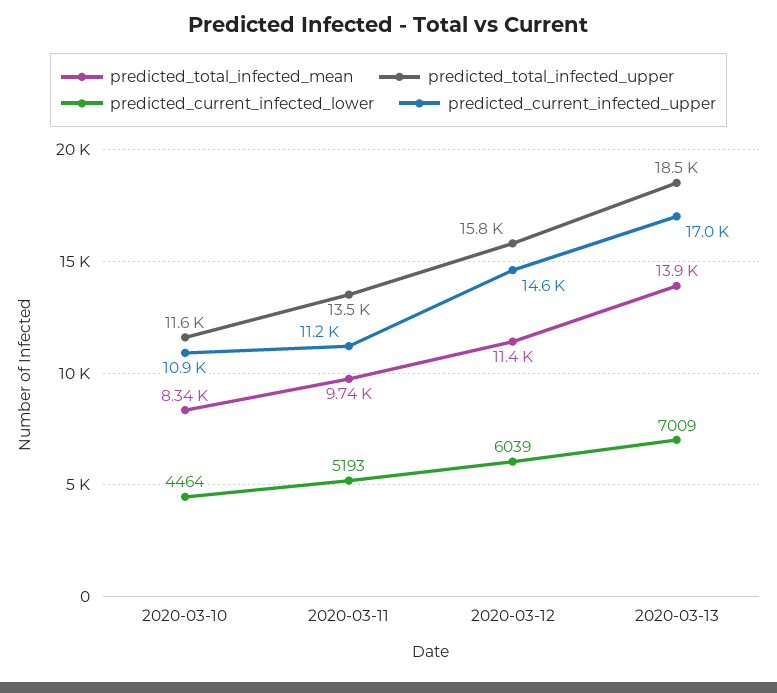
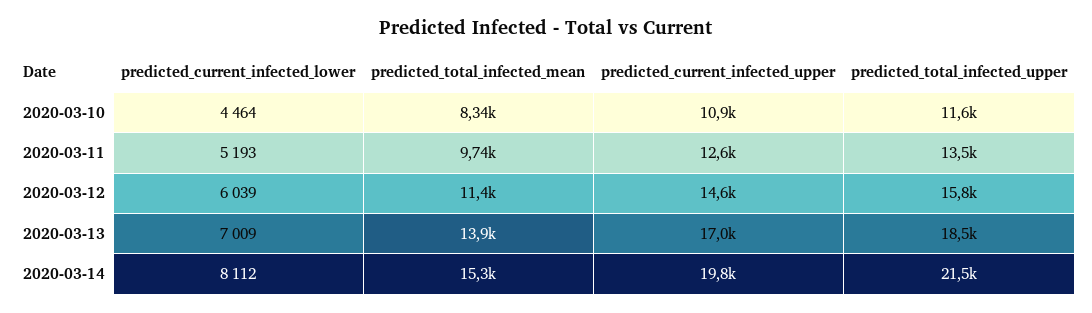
predicted_current_infected_upper, 2020-03-11: 11200 -> 12600
predicted_current_infected_lower, 2020-03-14: none -> 8112
predicted_total_infected_mean, 2020-03-14: none -> 15300
predicted_current_infected_upper, 2020-03-14: none -> 19800
predicted_total_infected_upper, 2020-03-14: none -> 21500

